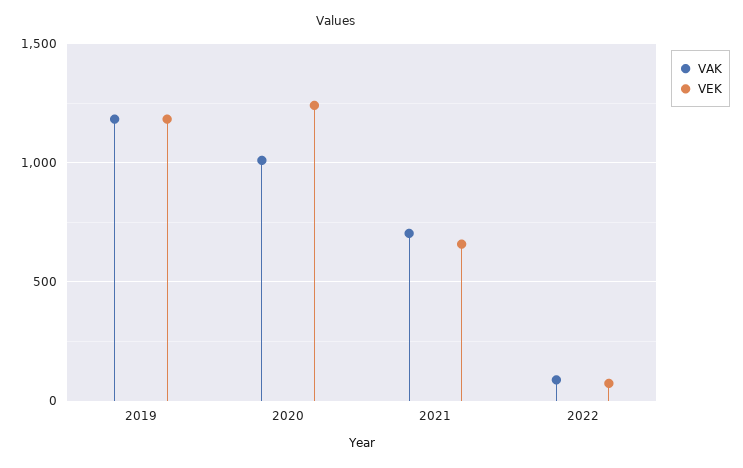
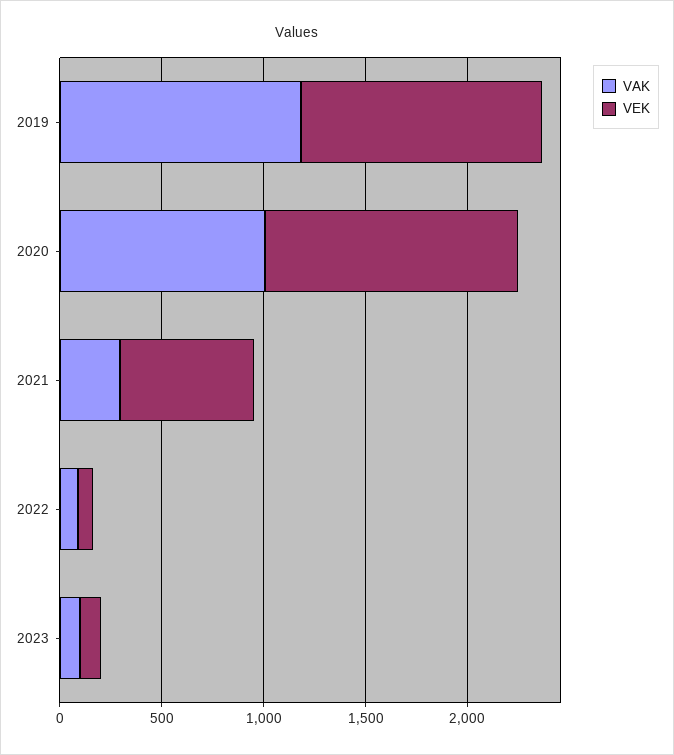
VAK, 2021: 700 -> 300
VAK, 2023: none -> 100
VEK, 2023: none -> 100

